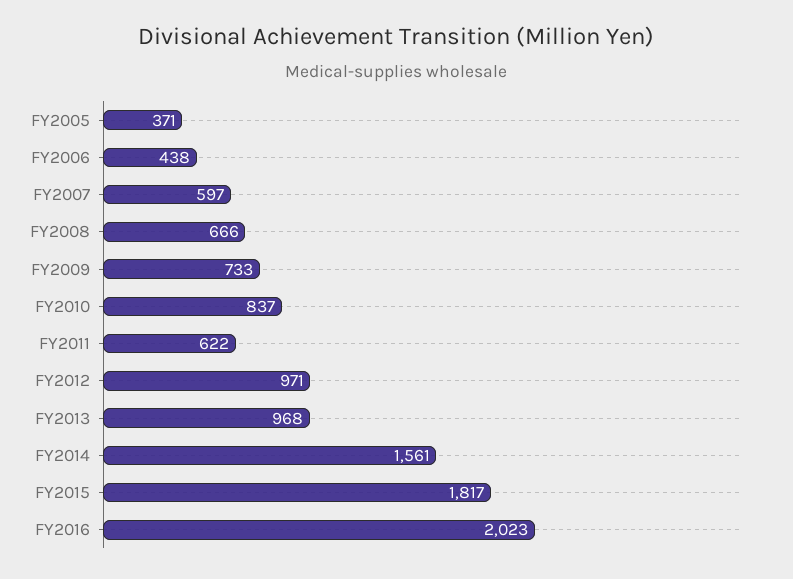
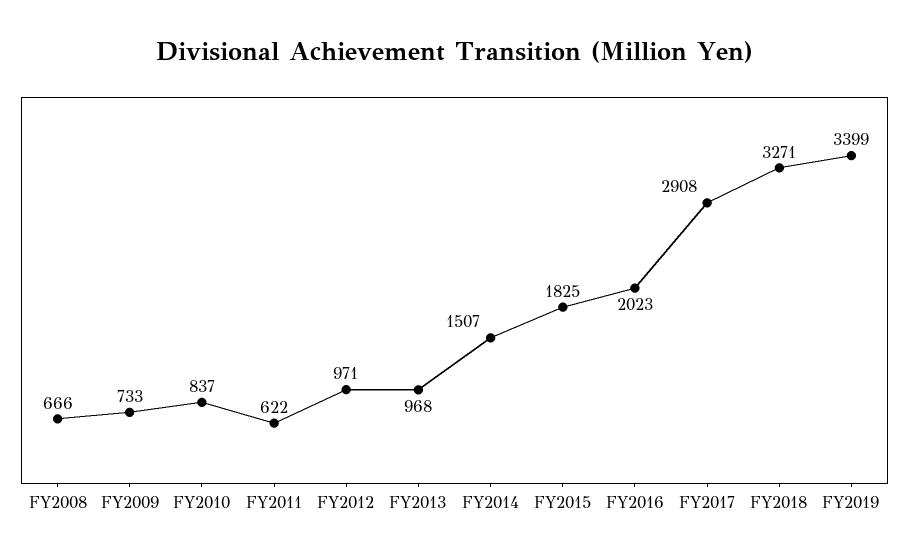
FY2005: 371 -> none
FY2006: 438 -> none
FY2007: 597 -> none
FY2014: 1561 -> 1507
FY2015: 1817 -> 1825
FY2017: none -> 2908
FY2018: none -> 3271
FY2019: none -> 3399

